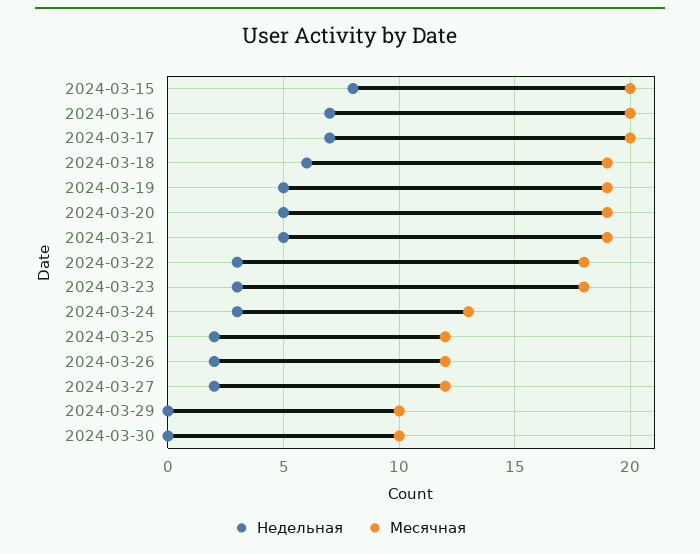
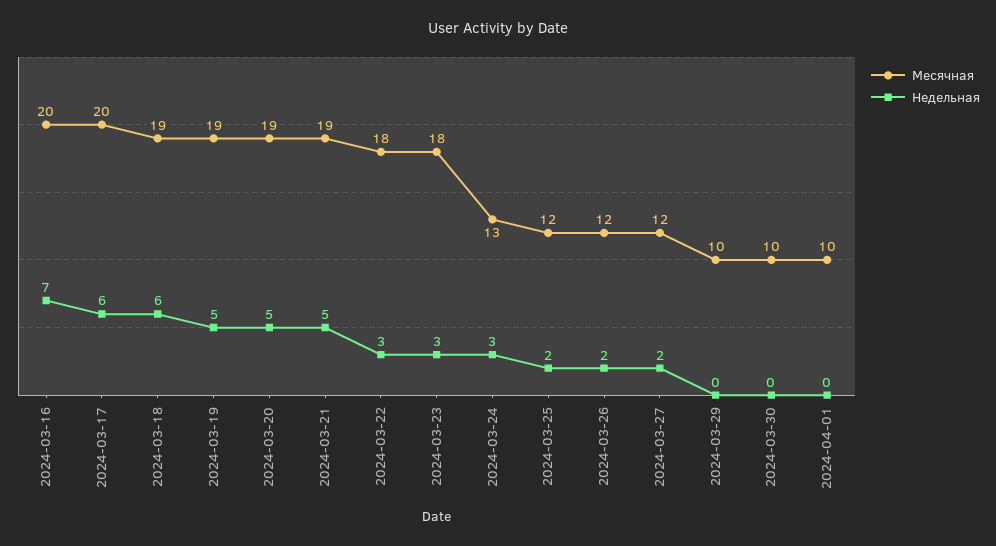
Недельная, 2024-03-15: 8 -> none
Месячная, 2024-03-15: 20 -> none
Недельная, 2024-03-17: 7 -> 6
Месячная, 2024-04-01: none -> 10
Недельная, 2024-04-01: none -> 0

